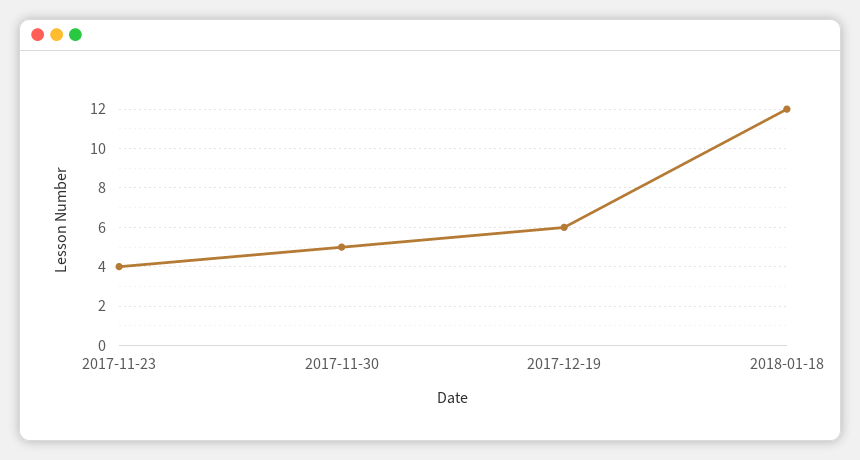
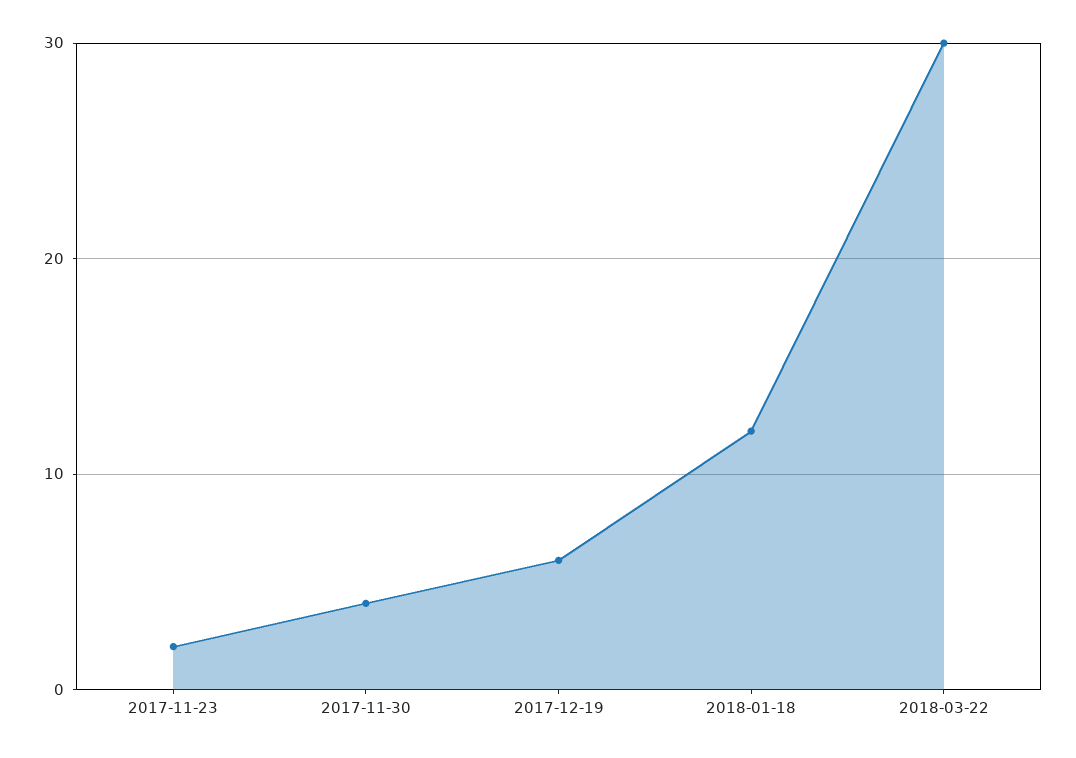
2017-11-23: 4 -> 2
2017-11-30: 5 -> 4
2018-03-22: none -> 30

